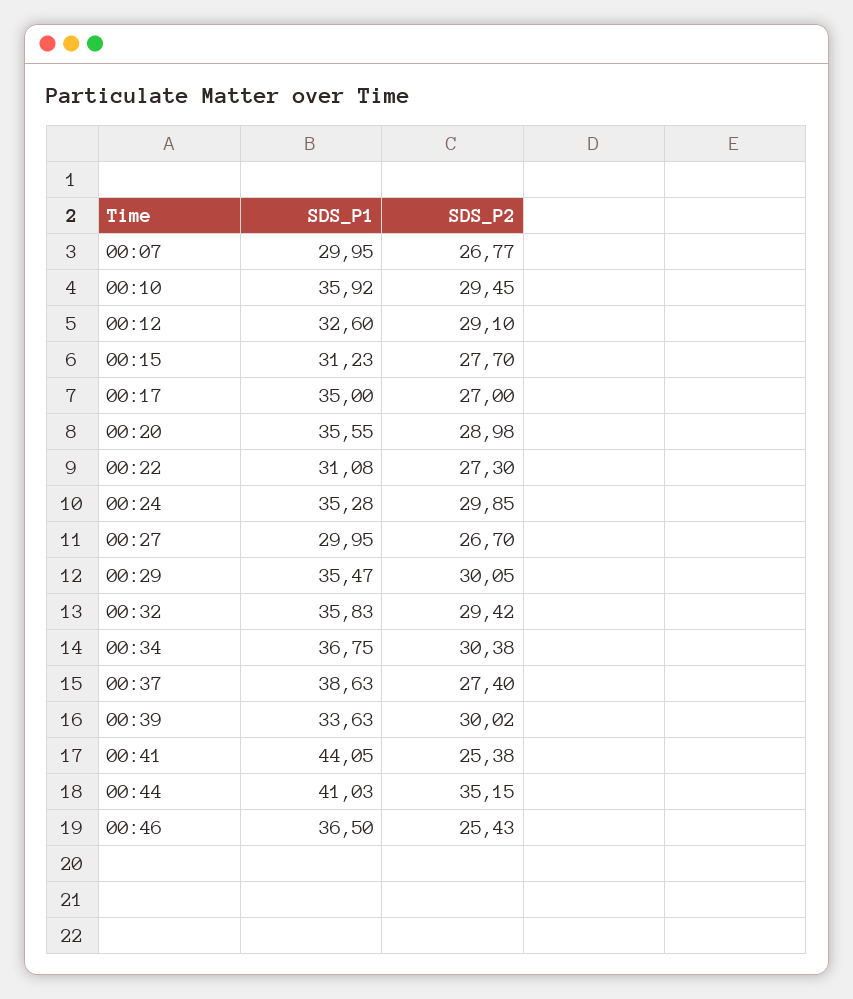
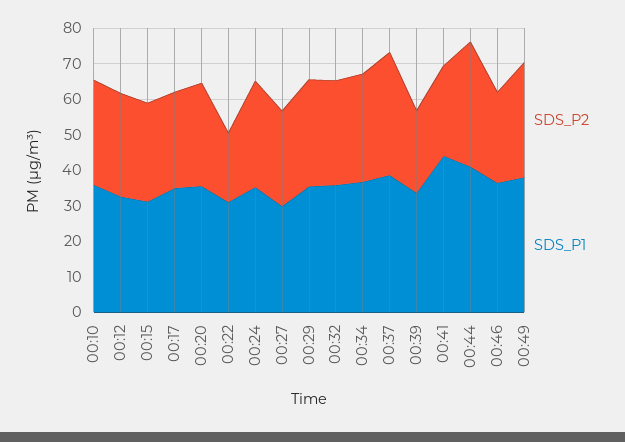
SDS_P1, 00:07: 29.95 -> none
SDS_P2, 00:07: 26.77 -> none
SDS_P2, 00:22: 27.3 -> 20
SDS_P2, 00:37: 27.4 -> 35
SDS_P2, 00:39: 30.02 -> 22.5
SDS_P2, 00:49: none -> 32.5
SDS_P1, 00:49: none -> 37.5

